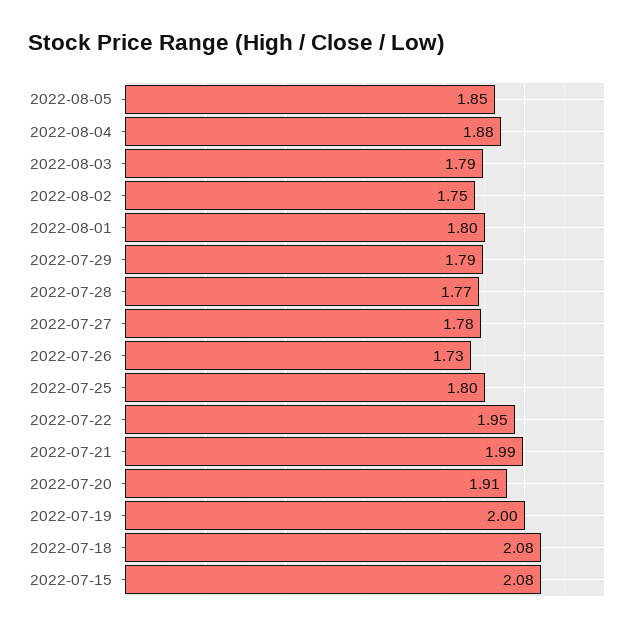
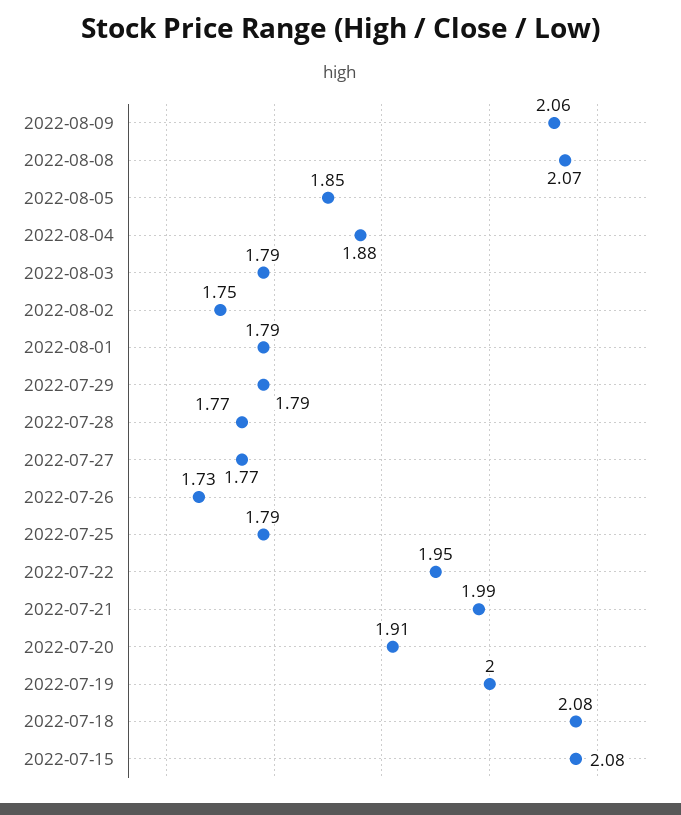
2022-08-01: 1.8 -> 1.79
2022-07-27: 1.78 -> 1.77
2022-07-25: 1.8 -> 1.79
2022-08-09: none -> 2.06
2022-08-08: none -> 2.07

